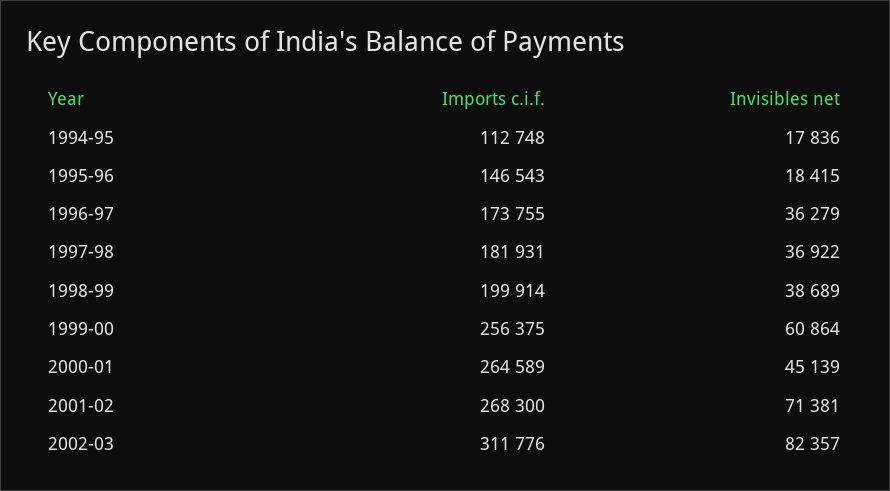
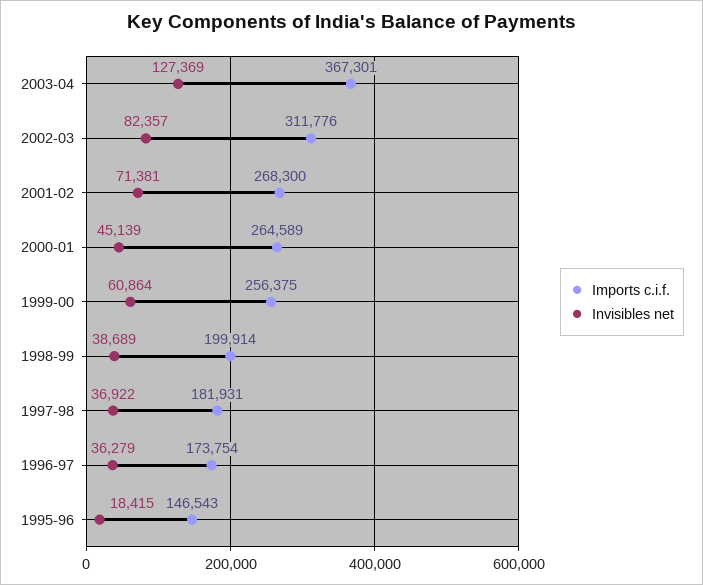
Imports c.i.f., 1994-95: 112748 -> none
Invisibles net, 1994-95: 17836 -> none
Imports c.i.f., 1996-97: 173755 -> 173754
Imports c.i.f., 2003-04: none -> 367301
Invisibles net, 2003-04: none -> 127369

